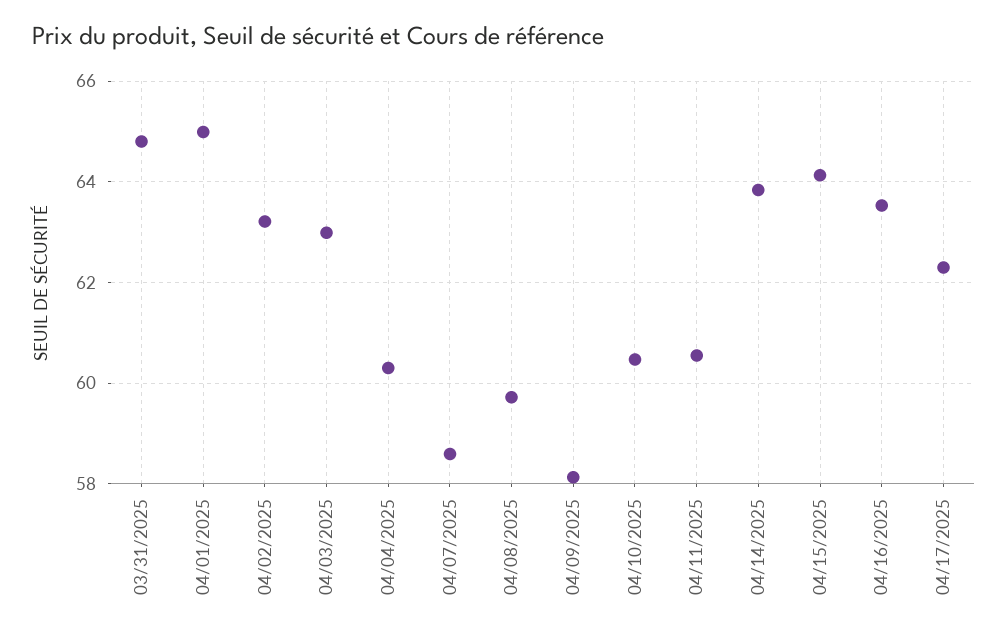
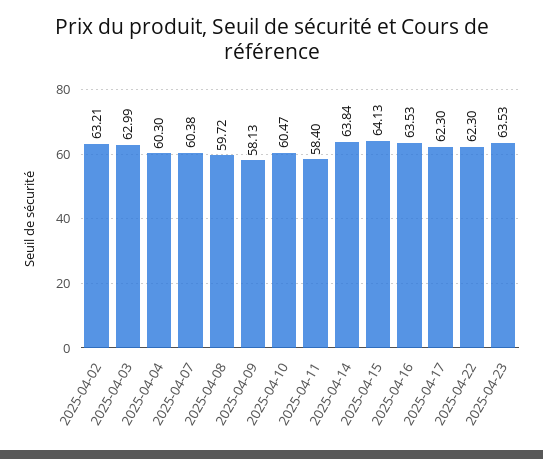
03/31/2025: 64.8 -> none
04/01/2025: 65 -> none
04/07/2025: 58.6 -> 60.38
04/11/2025: 60.6 -> 58.4
2025-04-22: none -> 62.3
2025-04-23: none -> 63.53

